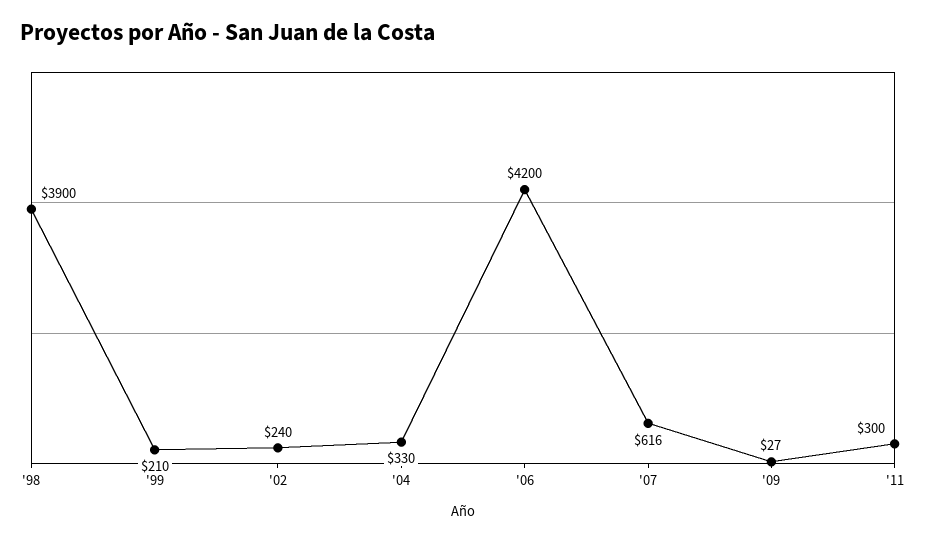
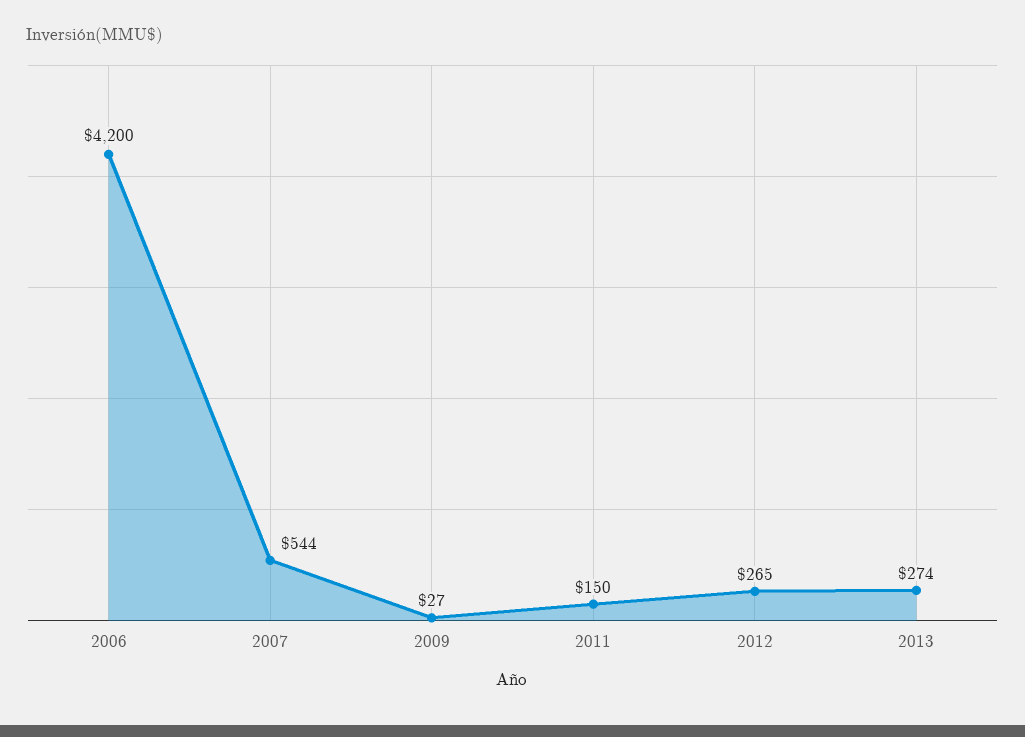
'98: 3900 -> none
'99: 210 -> none
'02: 240 -> none
'04: 330 -> none
'07: 616 -> 544
'11: 300 -> 150
2012: none -> 265
2013: none -> 274

